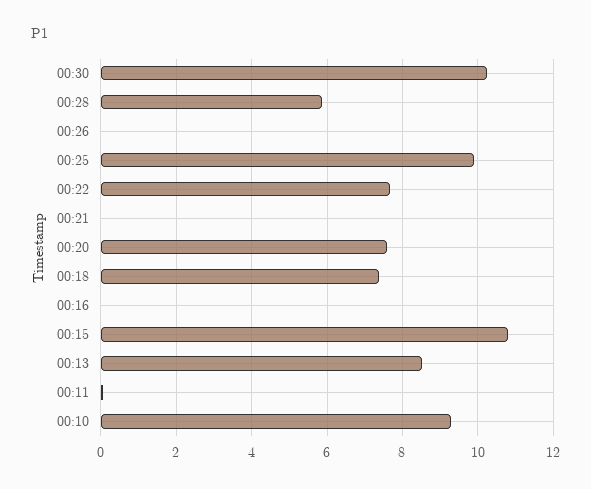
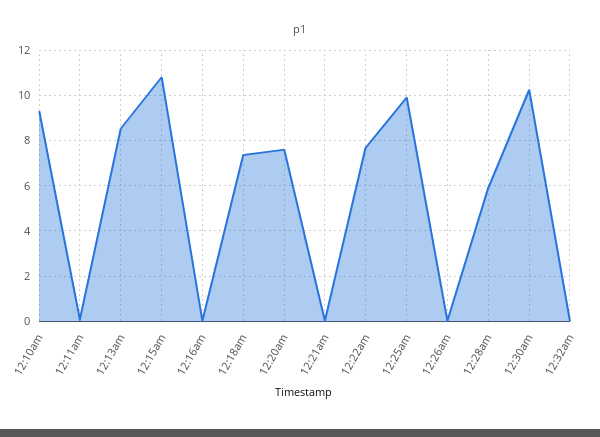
12:32am: none -> 0

